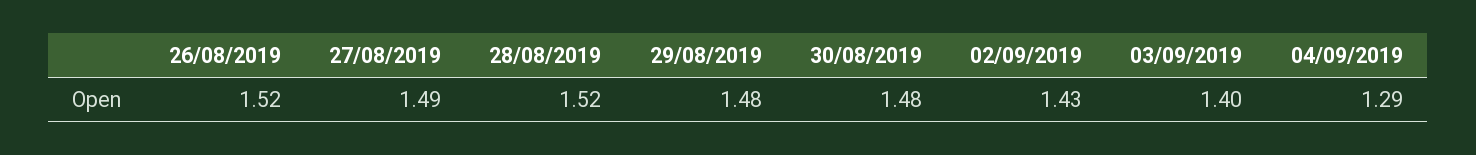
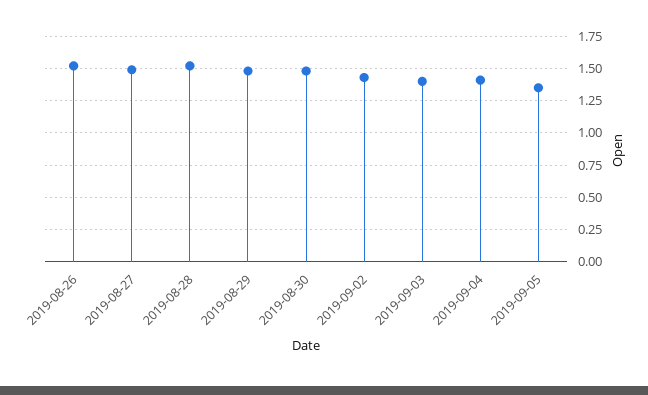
04/09/2019: 1.29 -> 1.4
2019-09-05: none -> 1.35

